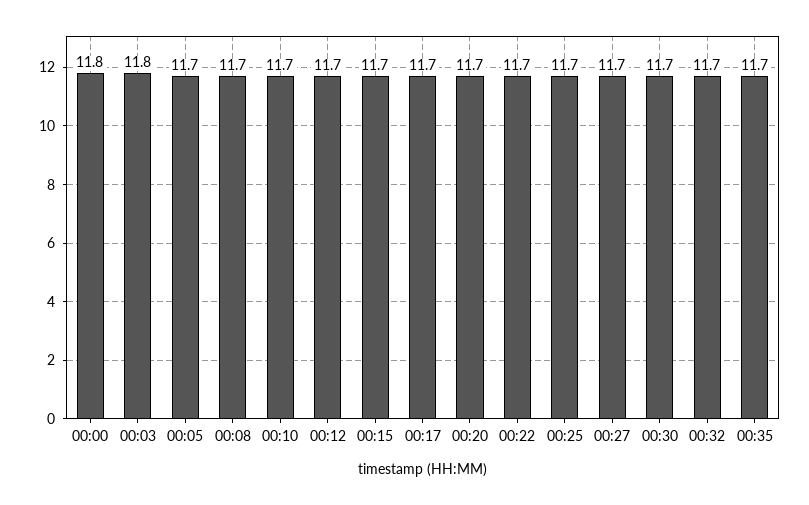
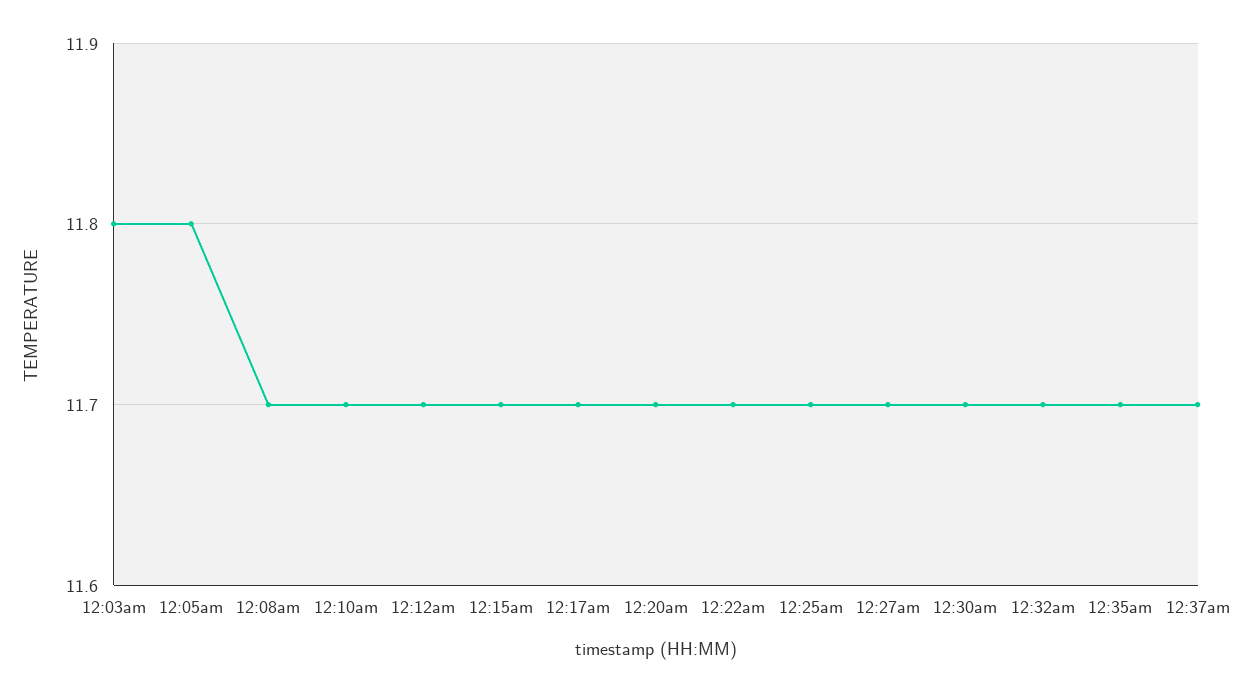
00:00: 11.8 -> none
00:05: 11.7 -> 11.8
12:37am: none -> 11.7

